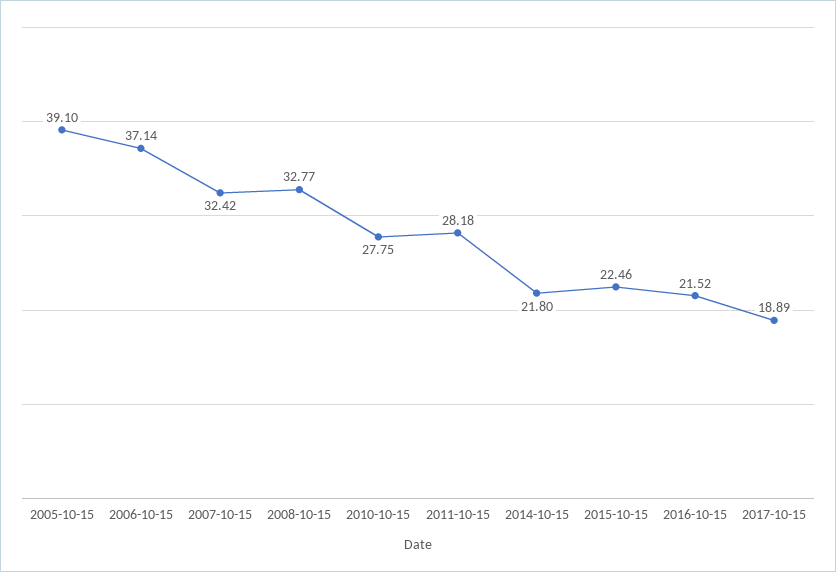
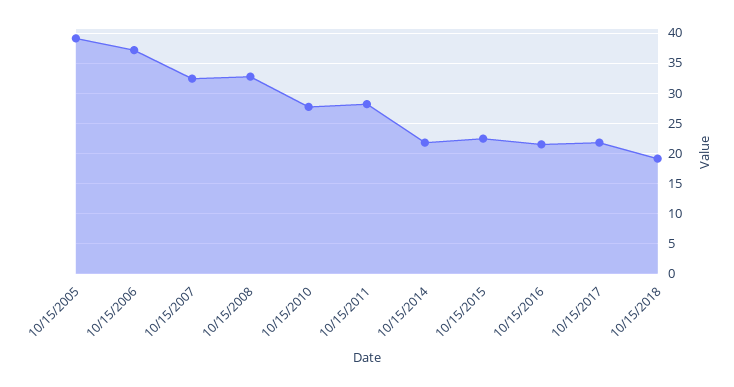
2017-10-15: 18.89 -> 22
10/15/2018: none -> 19

